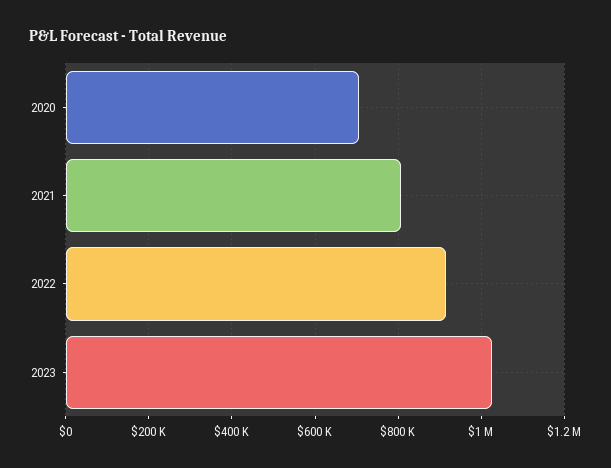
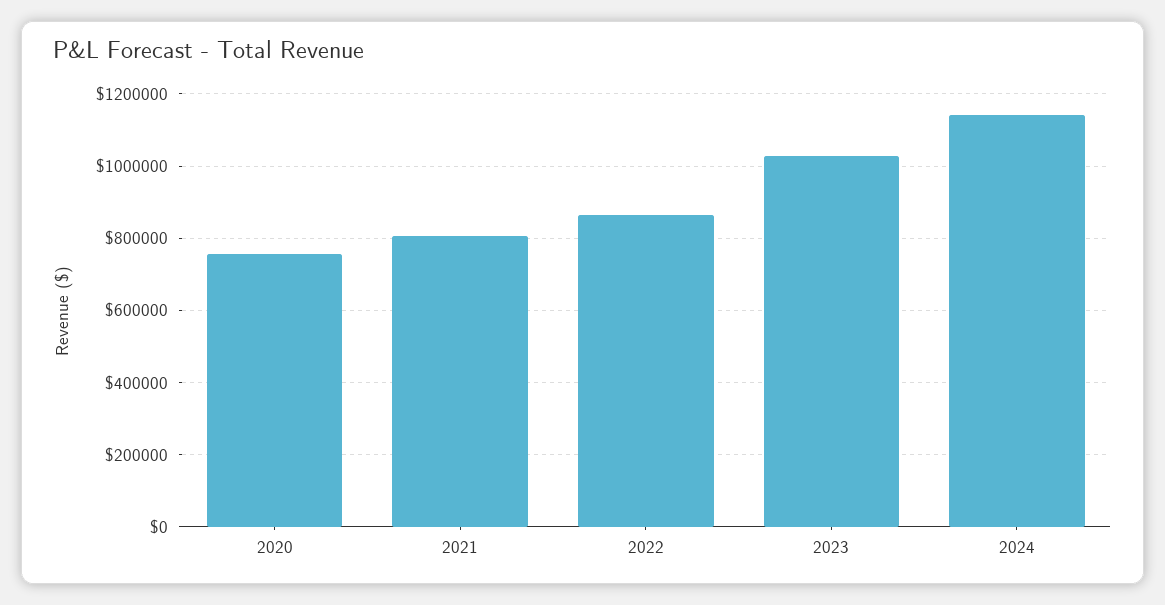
2020: 700000 -> 760000
2022: 920000 -> 860000
2024: none -> 1140000

